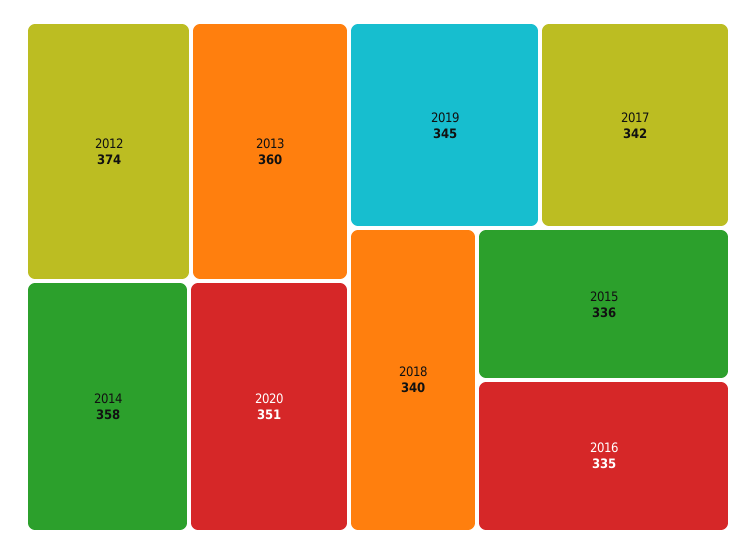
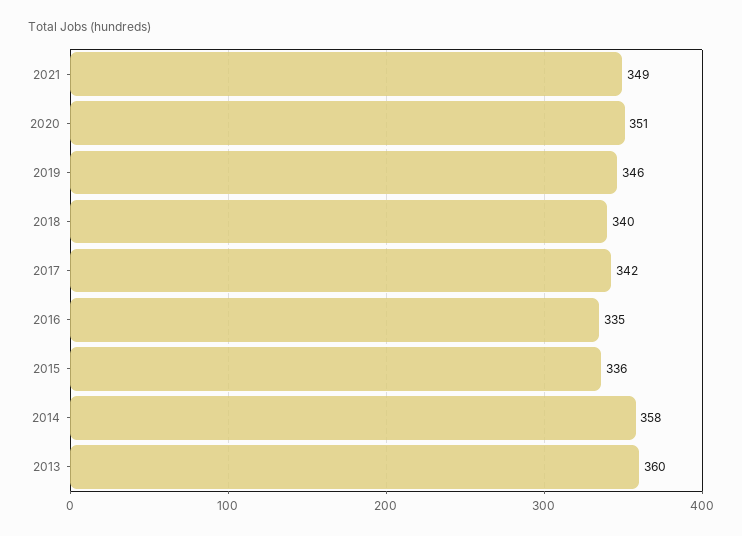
2012: 374 -> none
2019: 345 -> 346
2021: none -> 349

